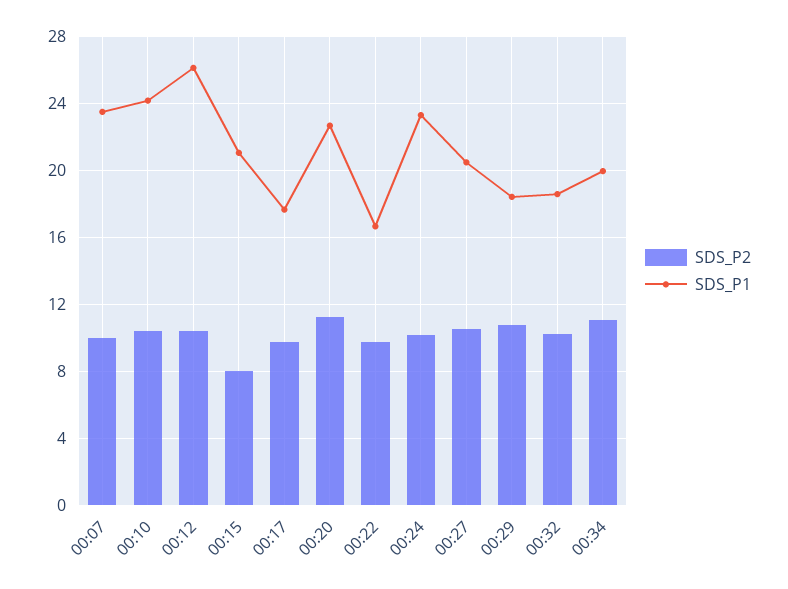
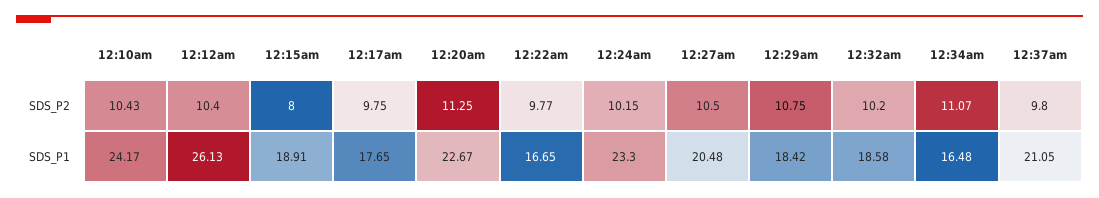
SDS_P2, 00:07: 10 -> none
SDS_P1, 00:07: 23.5 -> none
SDS_P1, 00:15: 21 -> 18.91
SDS_P1, 00:34: 20 -> 16.48
SDS_P2, 12:37am: none -> 9.8
SDS_P1, 12:37am: none -> 21.05

